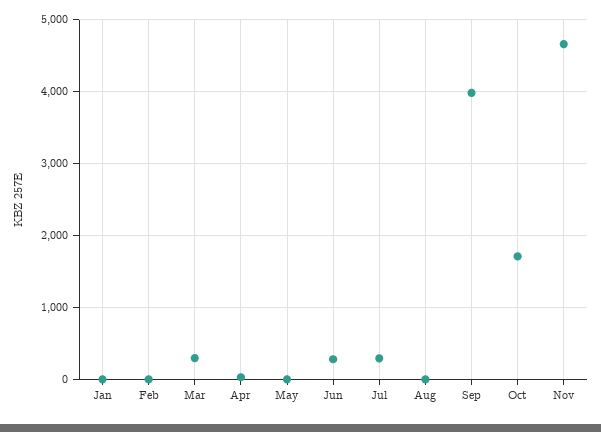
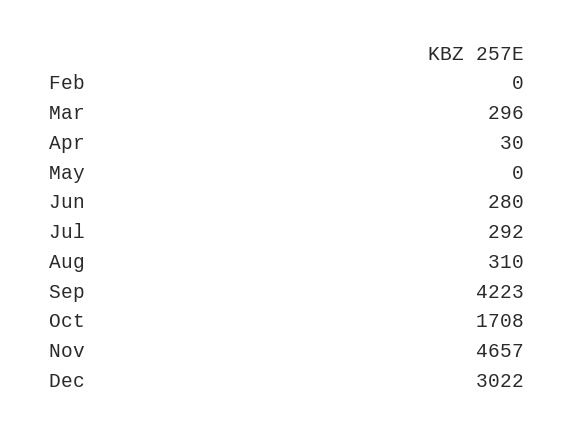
Jan: 0 -> none
Aug: 0 -> 310
Sep: 4000 -> 4223
Dec: none -> 3022

